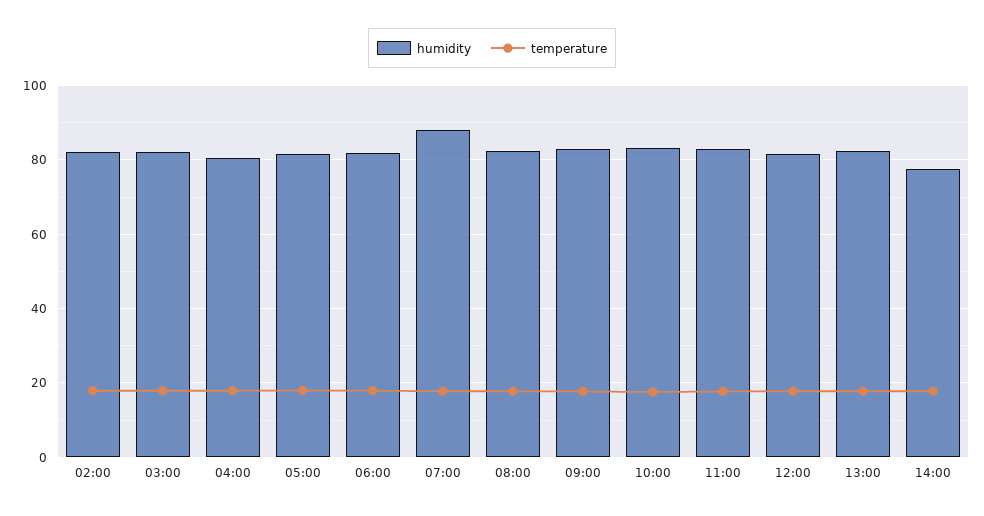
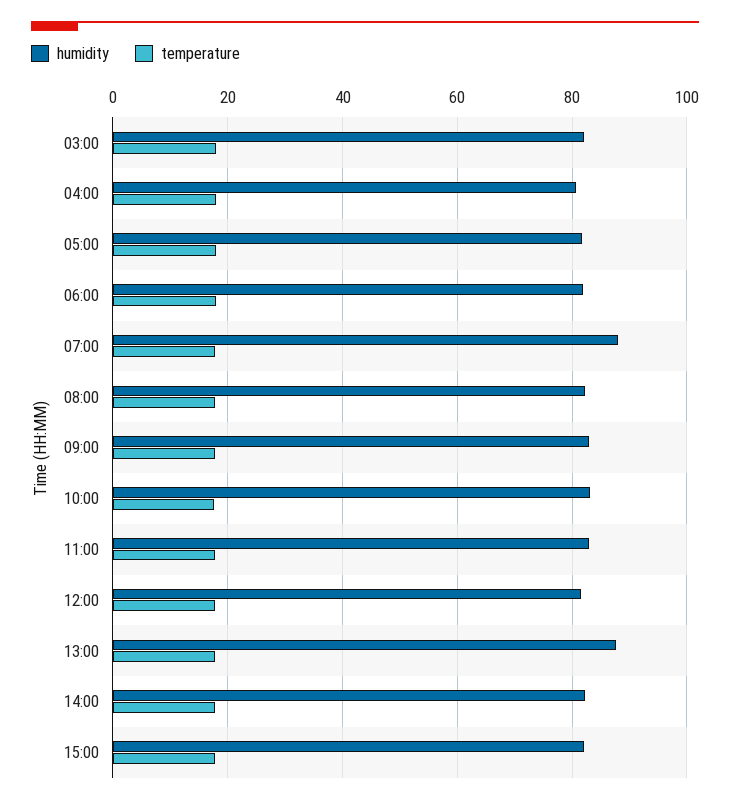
humidity, 02:00: 82 -> none
temperature, 02:00: 18 -> none
humidity, 13:00: 82 -> 88
humidity, 14:00: 78 -> 82
humidity, 15:00: none -> 82
temperature, 15:00: none -> 18

